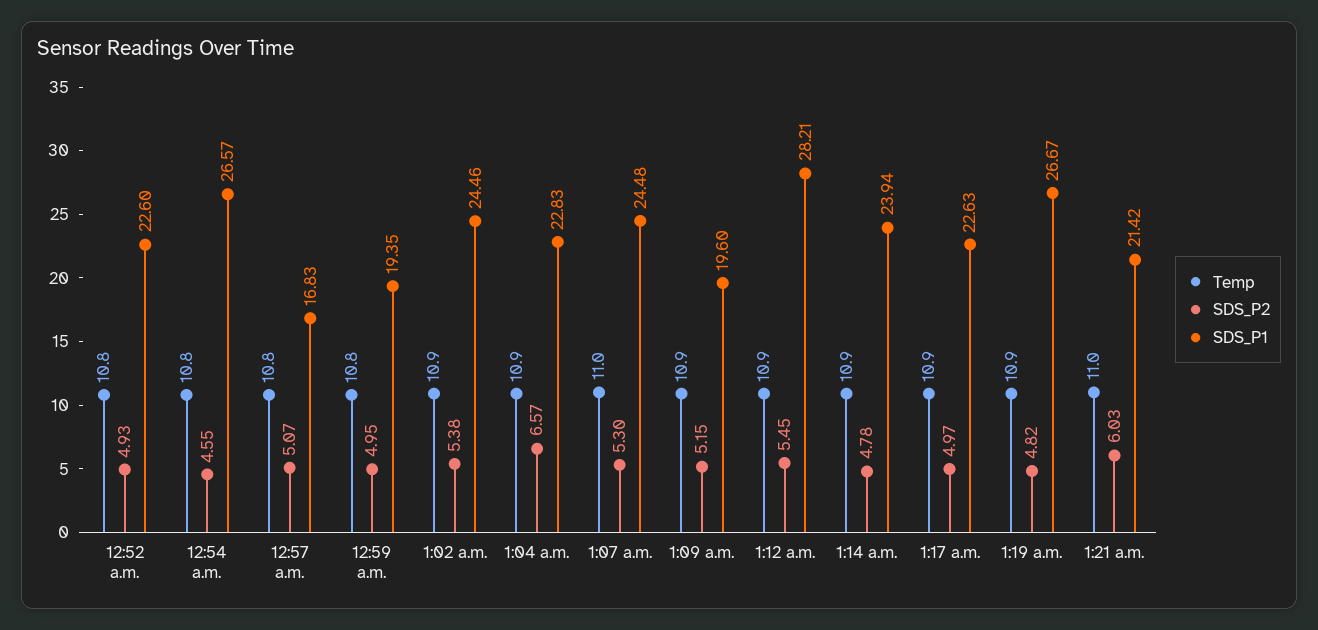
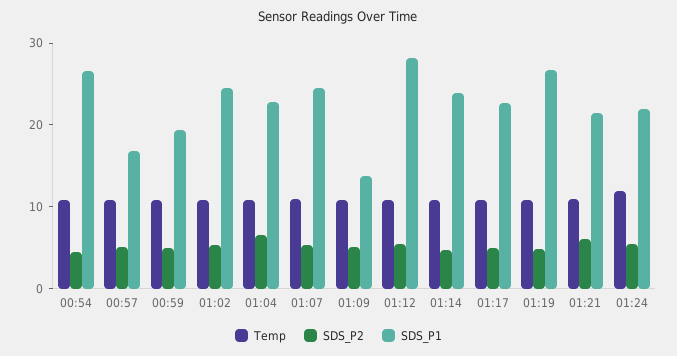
Temp, 12:52 a.m.: 10.8 -> none
SDS_P2, 12:52 a.m.: 4.93 -> none
SDS_P1, 12:52 a.m.: 22.6 -> none
SDS_P1, 1:09 a.m.: 19.6 -> 14
Temp, 01:24: none -> 12
SDS_P2, 01:24: none -> 6
SDS_P1, 01:24: none -> 22

